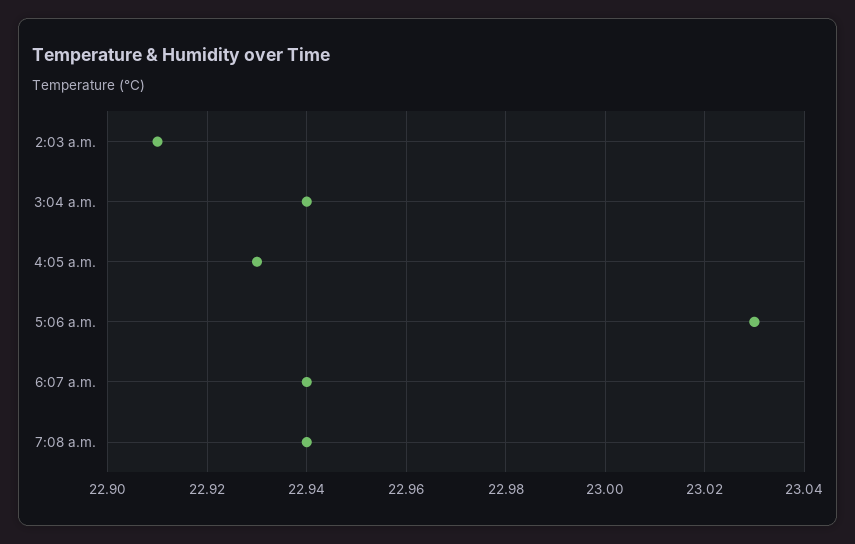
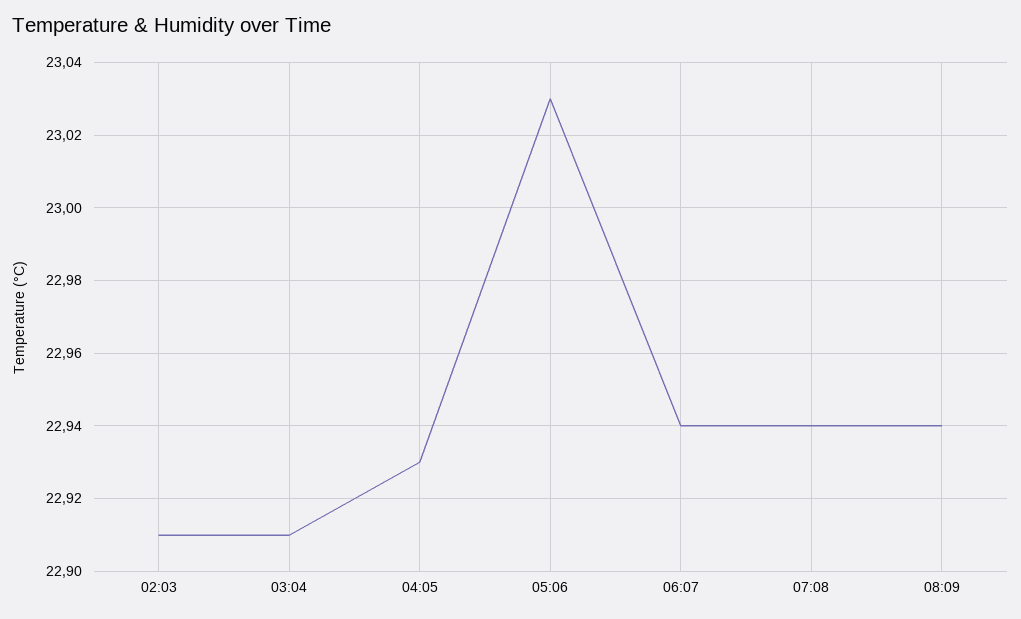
3:04 a.m.: 22.94 -> 22.91
08:09: none -> 22.94

